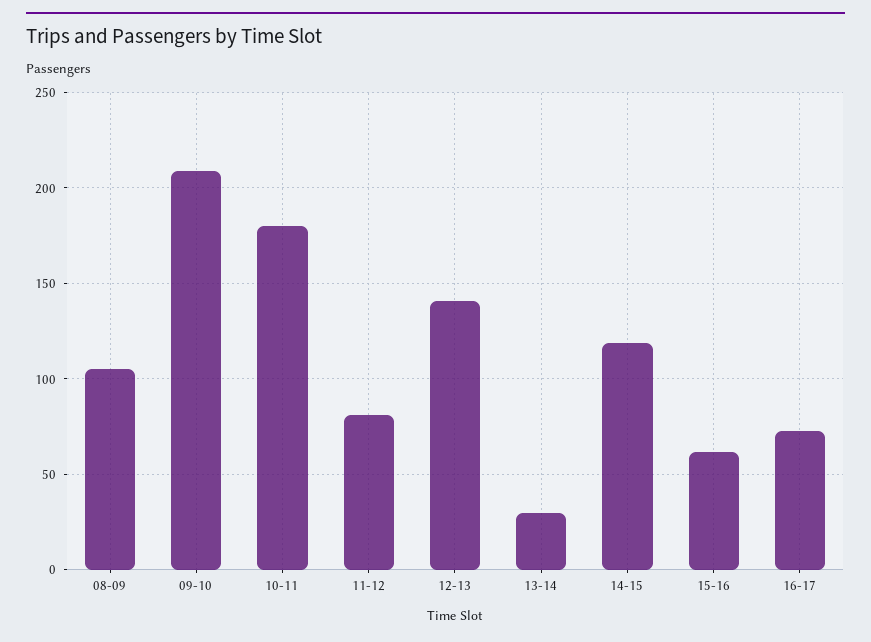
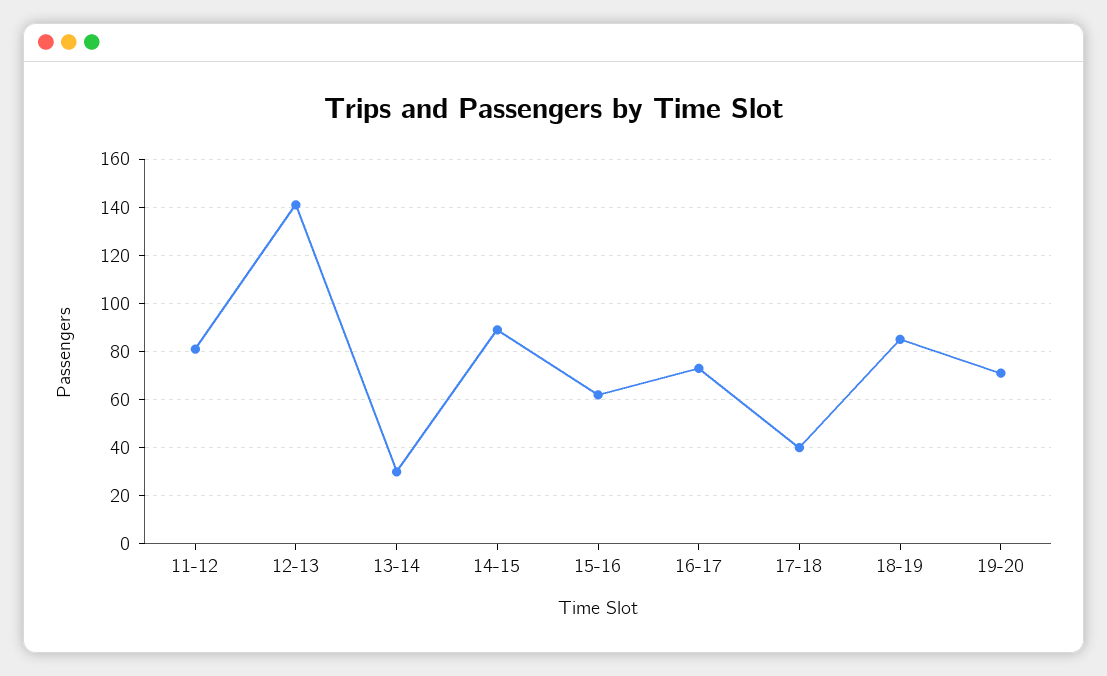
08-09: 105 -> none
09-10: 210 -> none
10-11: 180 -> none
14-15: 120 -> 90
17-18: none -> 40
18-19: none -> 85
19-20: none -> 70

